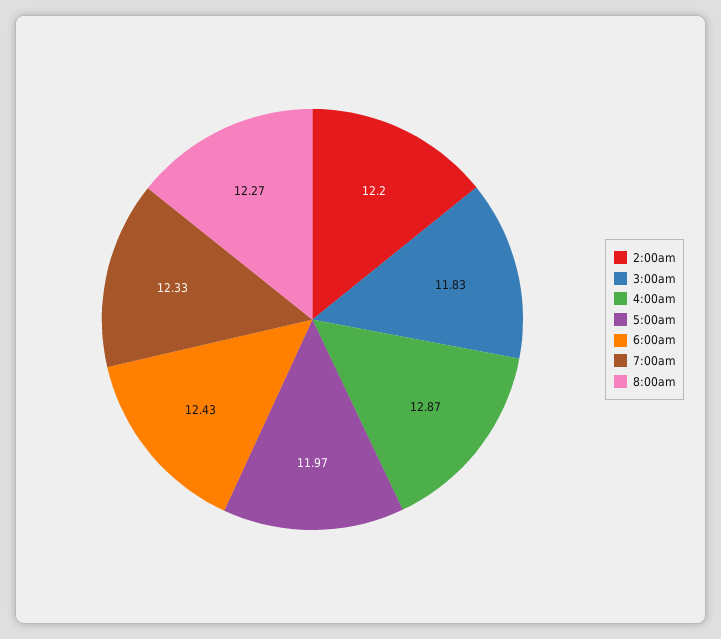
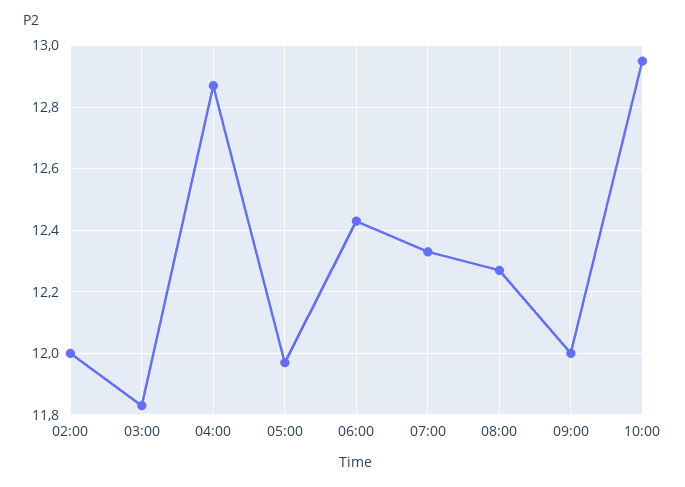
2:00am: 12.2 -> 12
09:00: none -> 12
10:00: none -> 12.95

